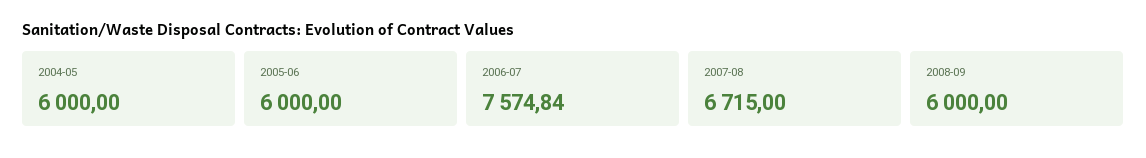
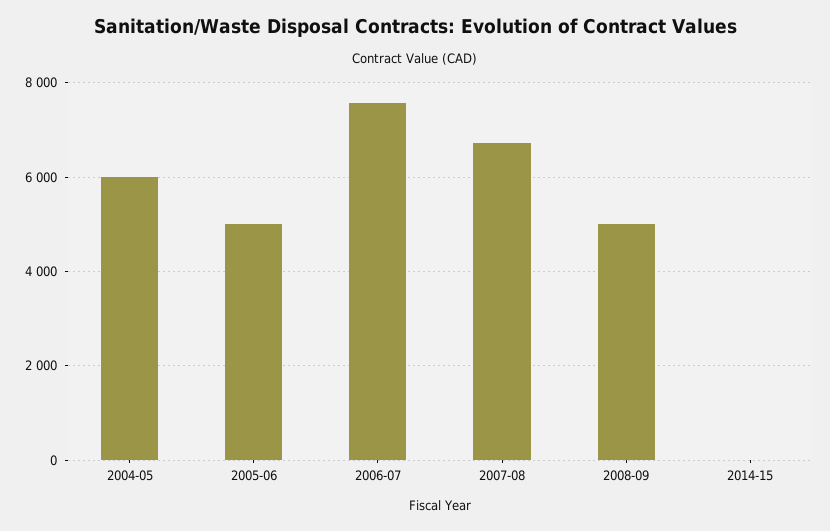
2005-06: 6000 -> 5000
2008-09: 6000 -> 5000
2014-15: none -> 0

